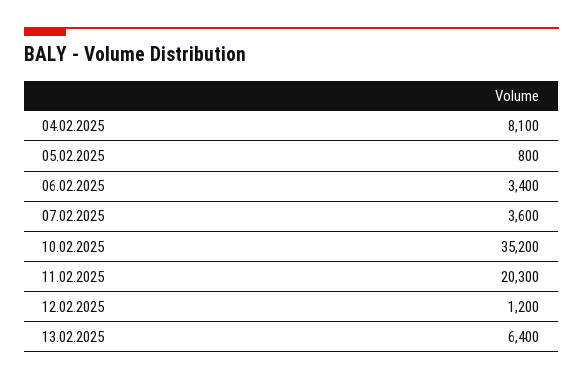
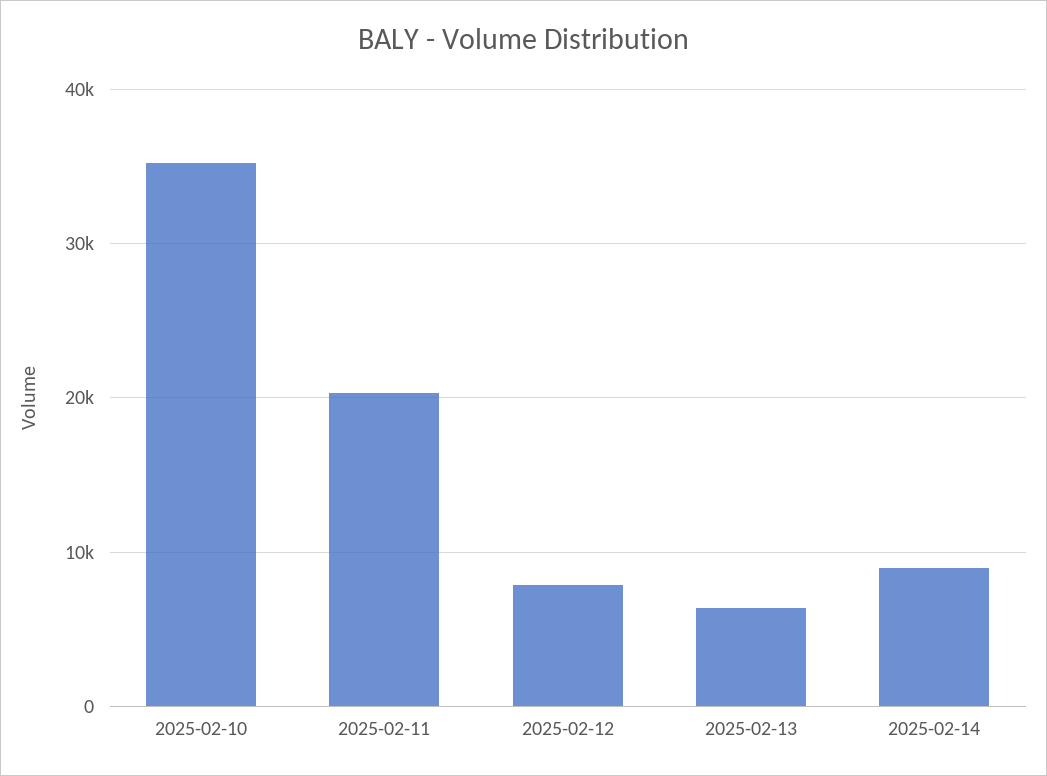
04.02.2025: 8100 -> none
05.02.2025: 800 -> none
06.02.2025: 3400 -> none
07.02.2025: 3600 -> none
12.02.2025: 1200 -> 8000
2025-02-14: none -> 9000

